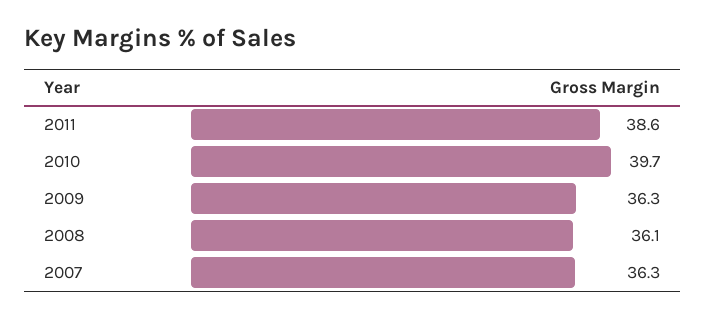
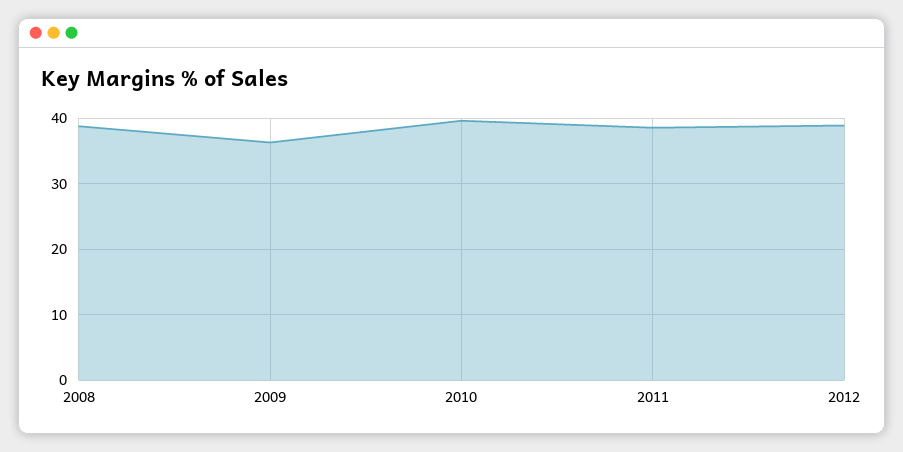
2008: 36.1 -> 39
2007: 36.3 -> none
2012: none -> 39

